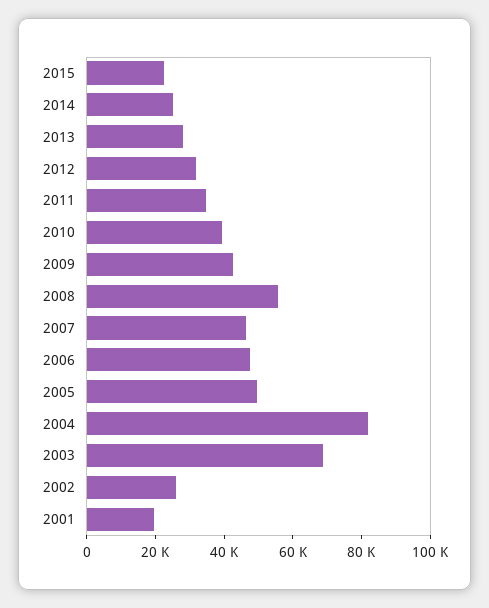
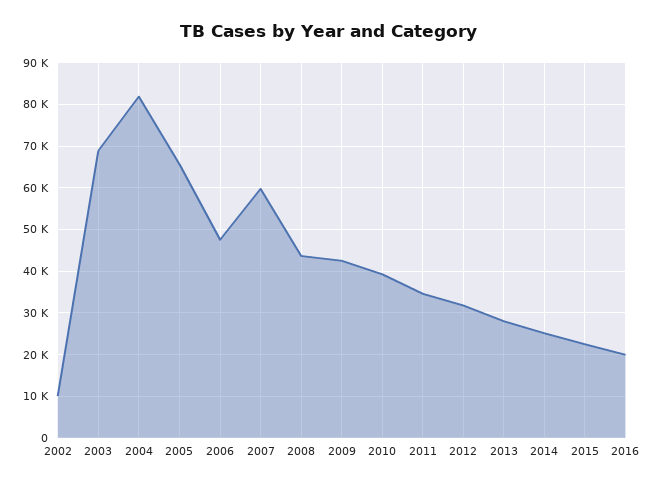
2008: 55000 -> 44000
2007: 45000 -> 60000
2005: 50000 -> 66000
2002: 25000 -> 10000
2001: 20000 -> none
2016: none -> 20000

